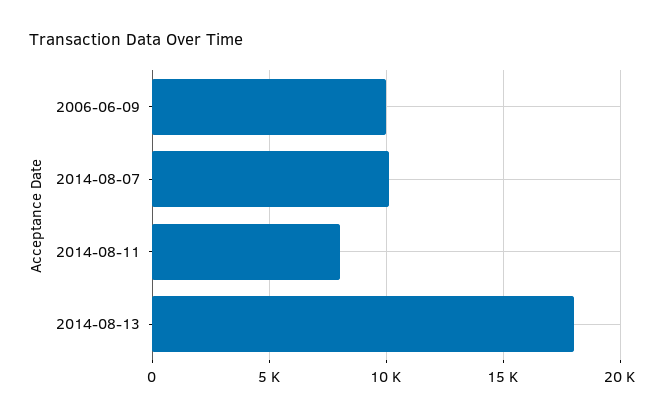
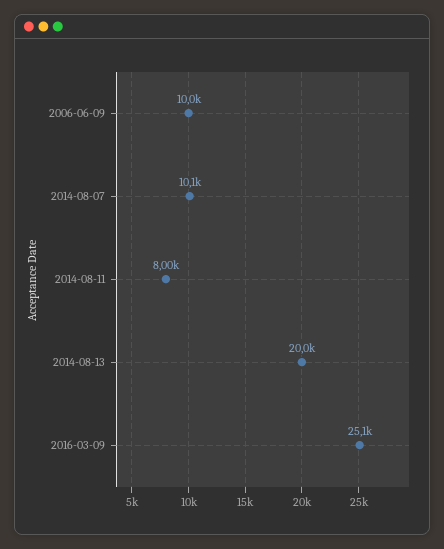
2014-08-13: 18000 -> 20000
2016-03-09: none -> 25100

